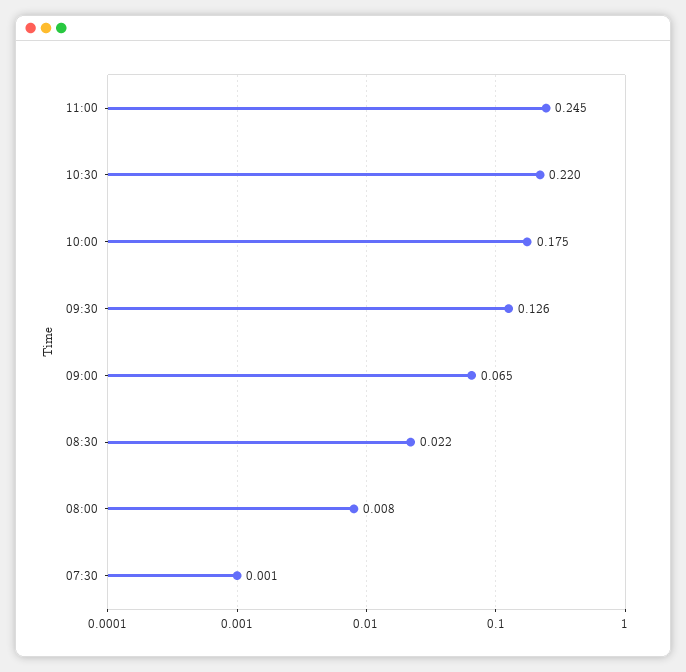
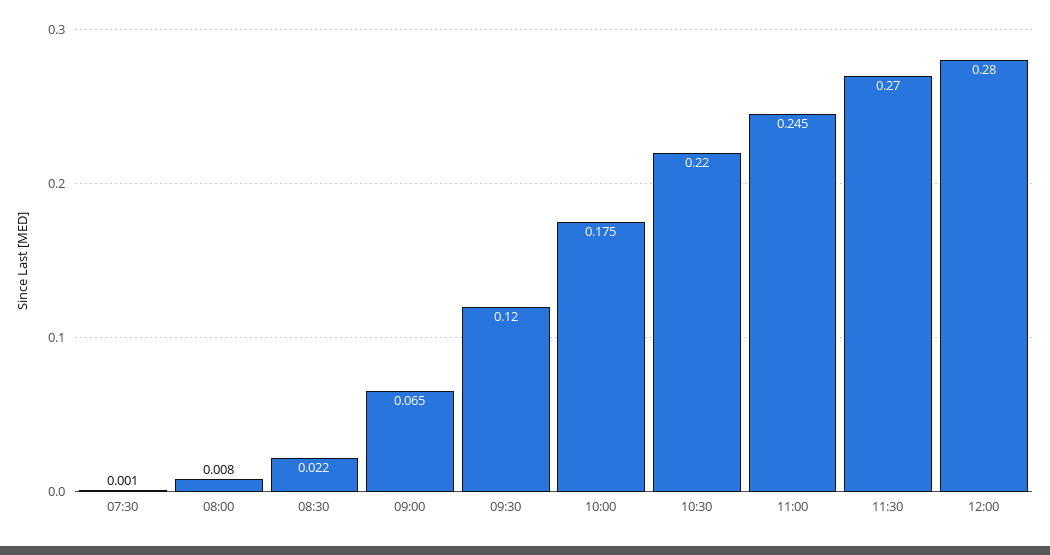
09:30: 0.126 -> 0.12
11:30: none -> 0.27
12:00: none -> 0.28

